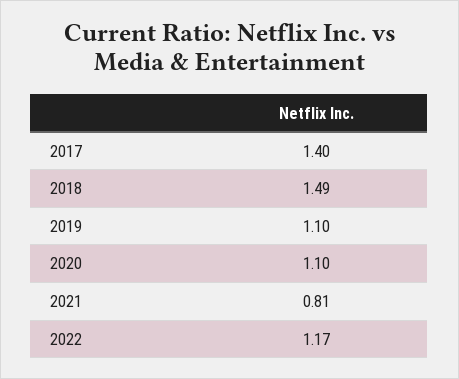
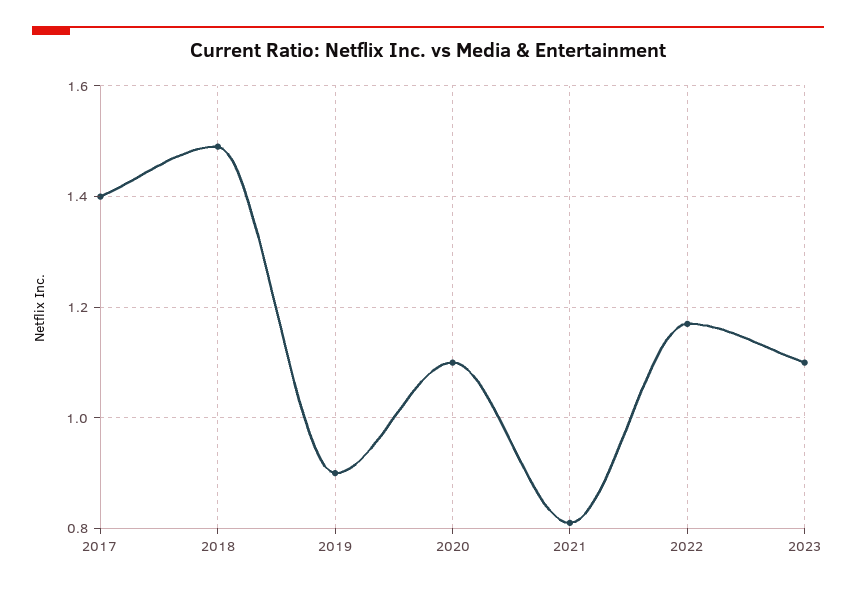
2019: 1.1 -> 0.9
2023: none -> 1.1

